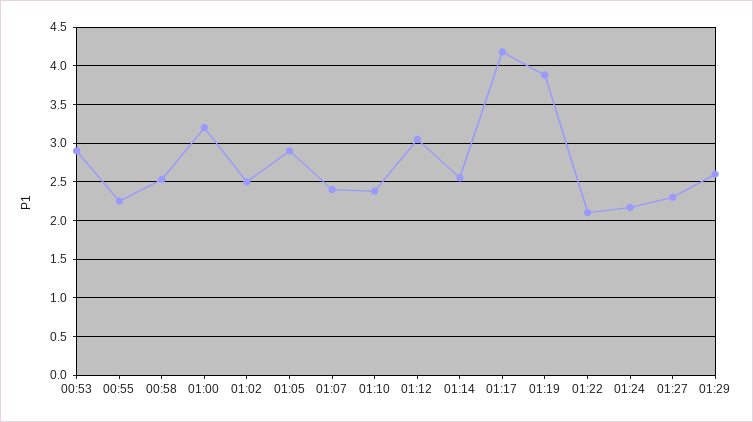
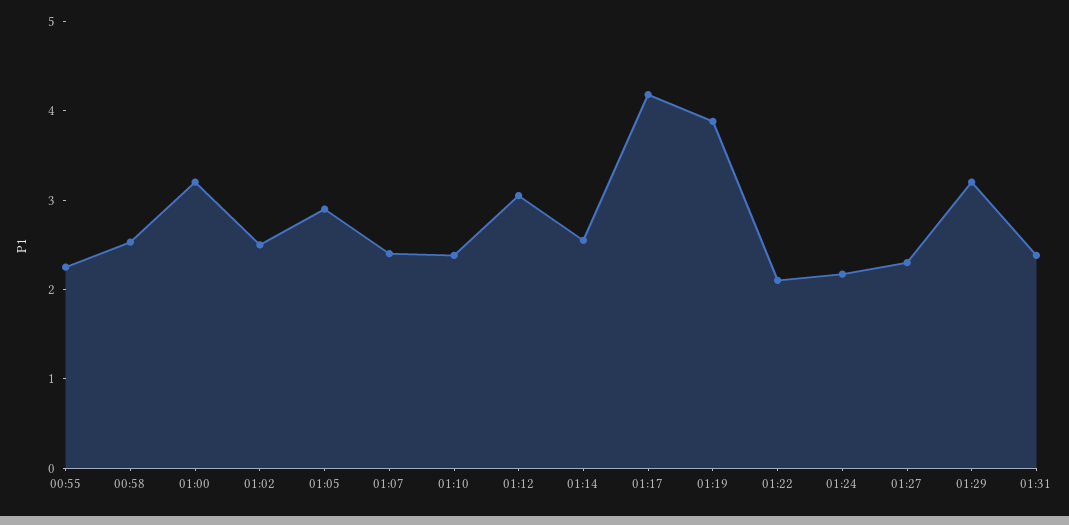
00:53: 2.9 -> none
01:29: 2.6 -> 3.2
01:31: none -> 2.4

